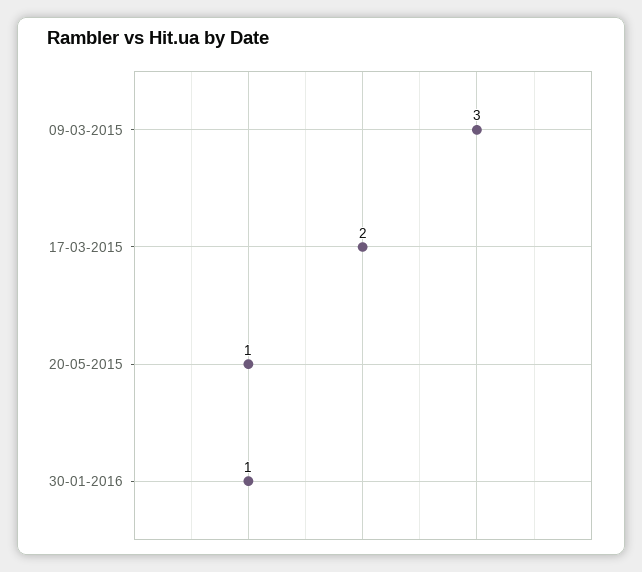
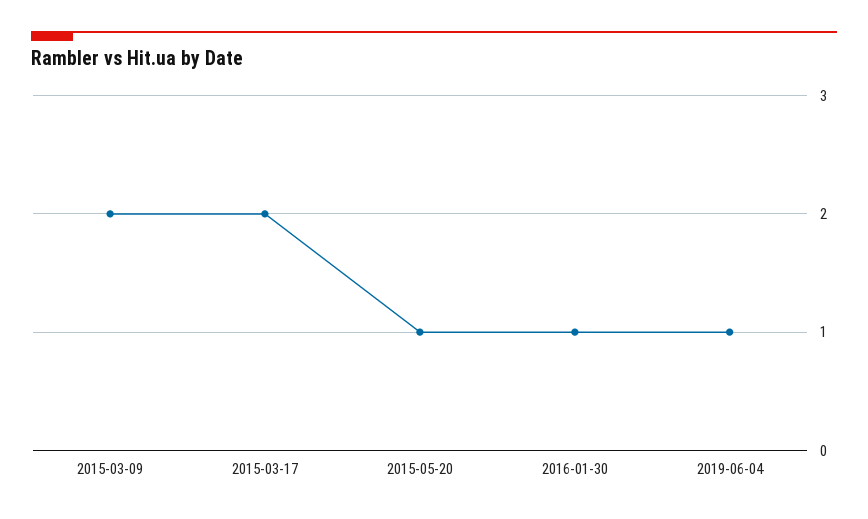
09-03-2015: 3 -> 2
2019-06-04: none -> 1

